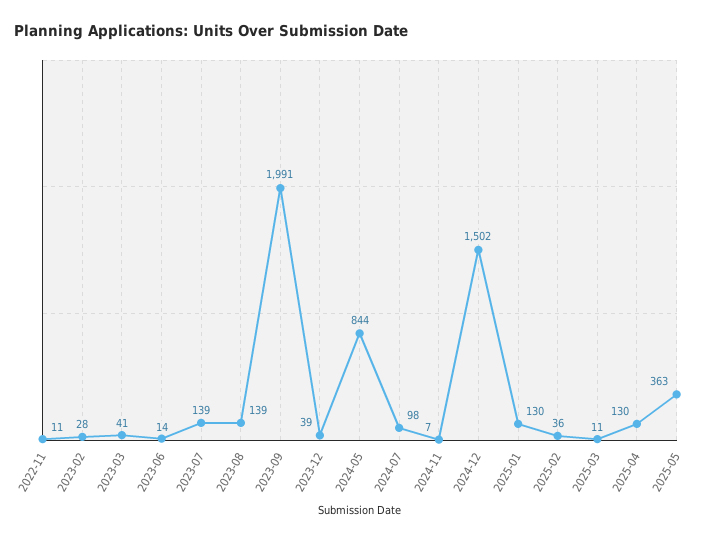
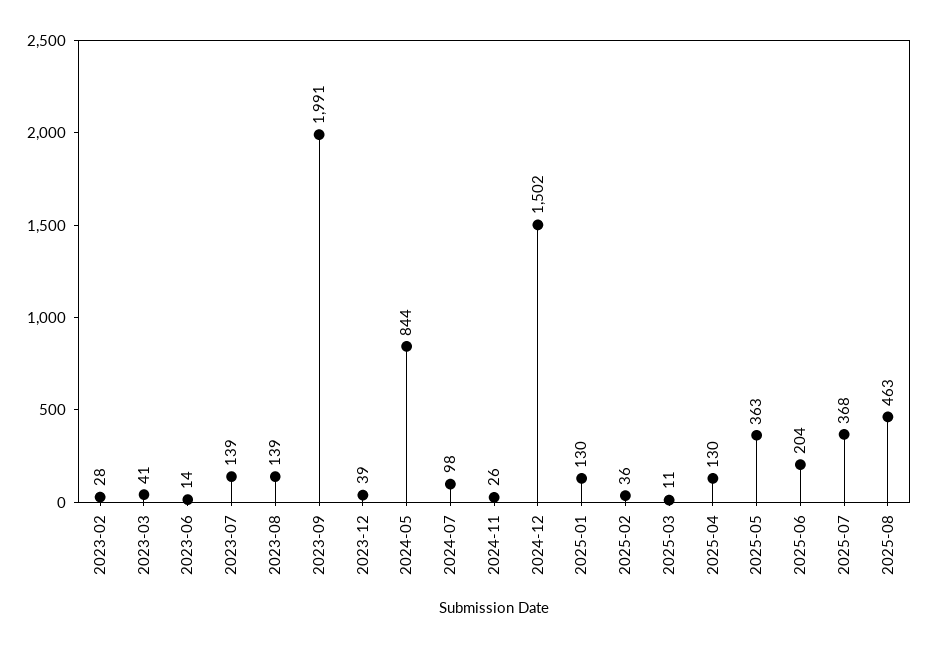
2022-11: 11 -> none
2024-11: 7 -> 26
2025-06: none -> 204
2025-07: none -> 368
2025-08: none -> 463

